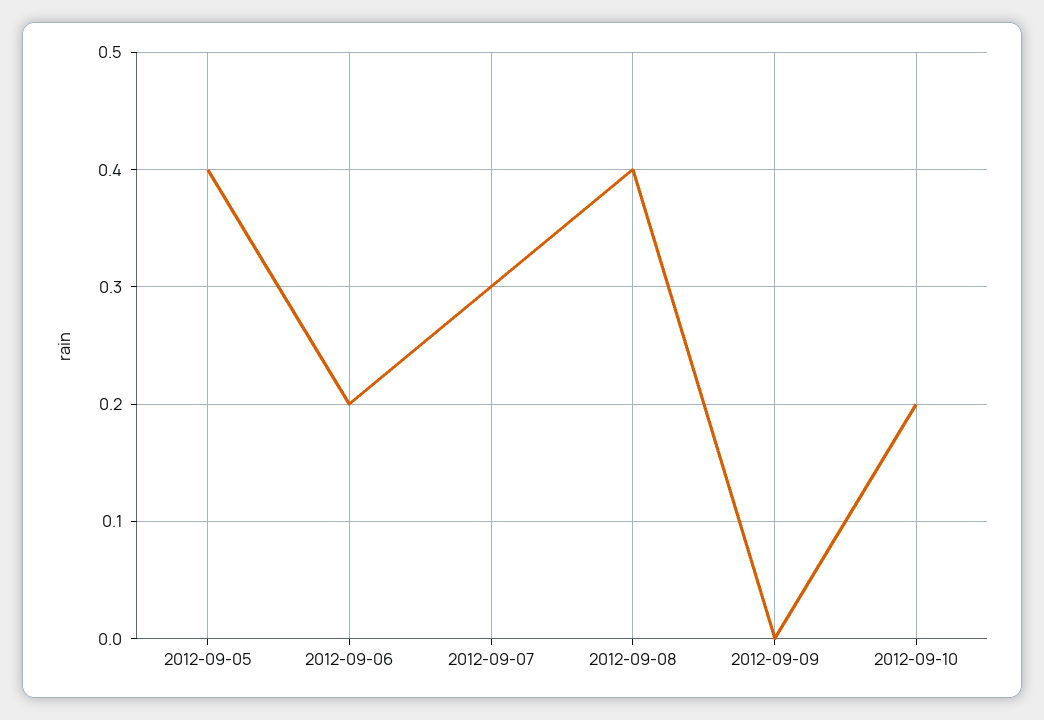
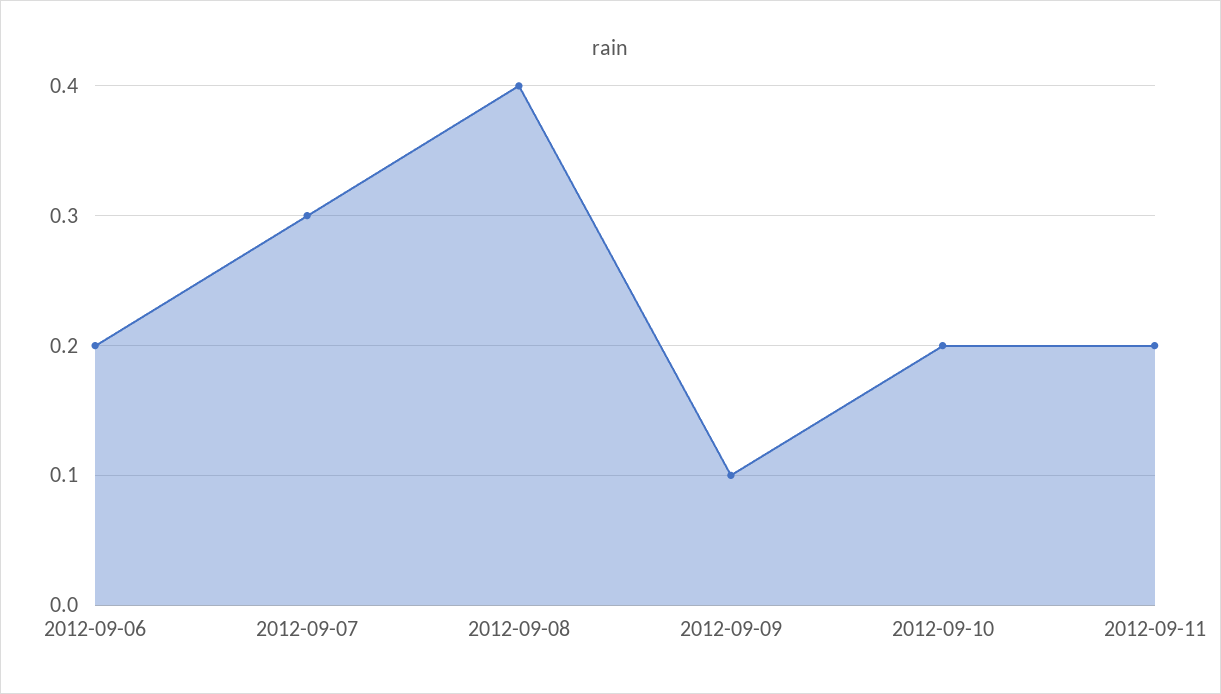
2012-09-05: 0.4 -> none
2012-09-09: 0 -> 0.1
2012-09-11: none -> 0.2

